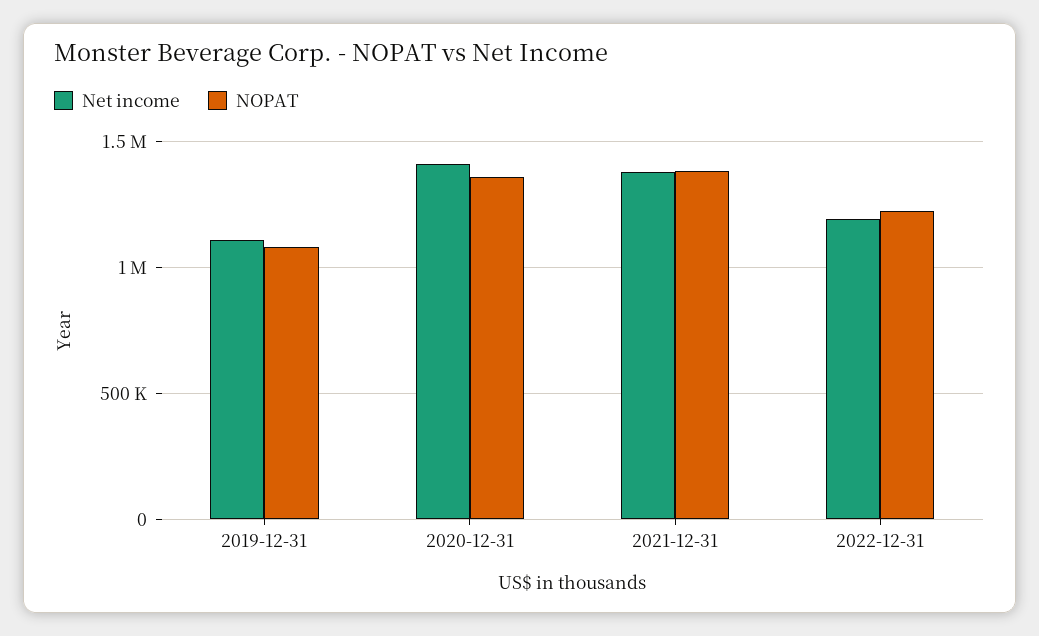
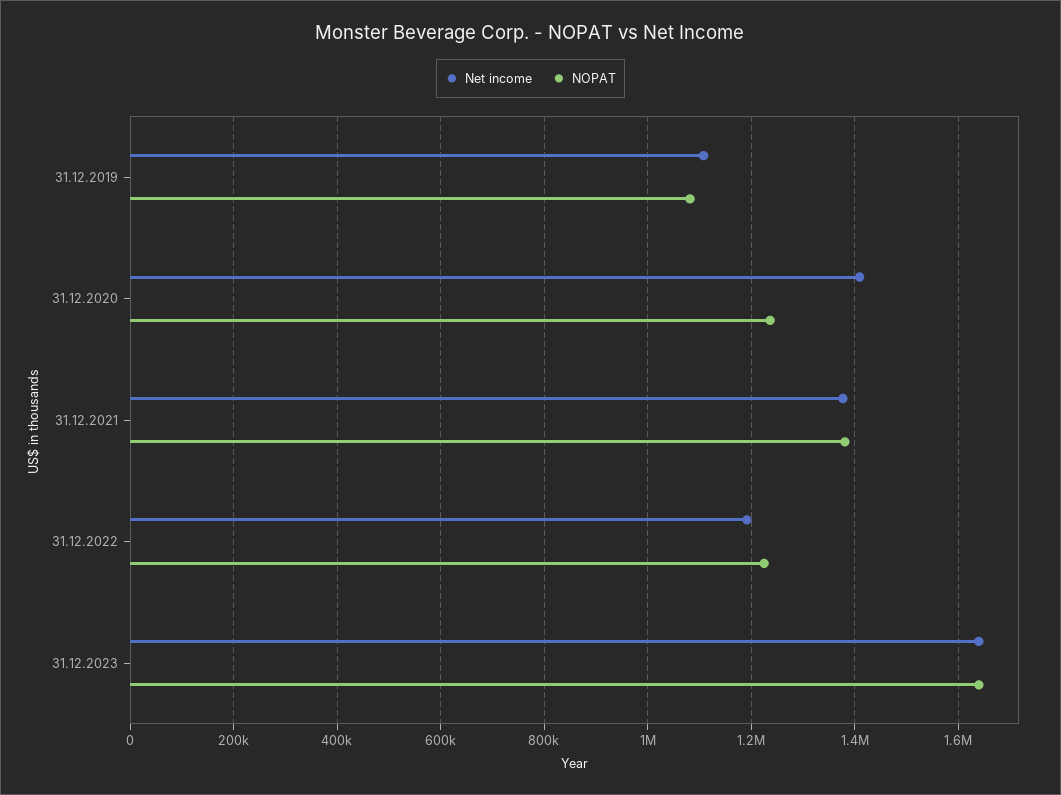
NOPAT, 2020-12-31: 1350000 -> 1240000
Net income, 31.12.2023: none -> 1640000
NOPAT, 31.12.2023: none -> 1640000

